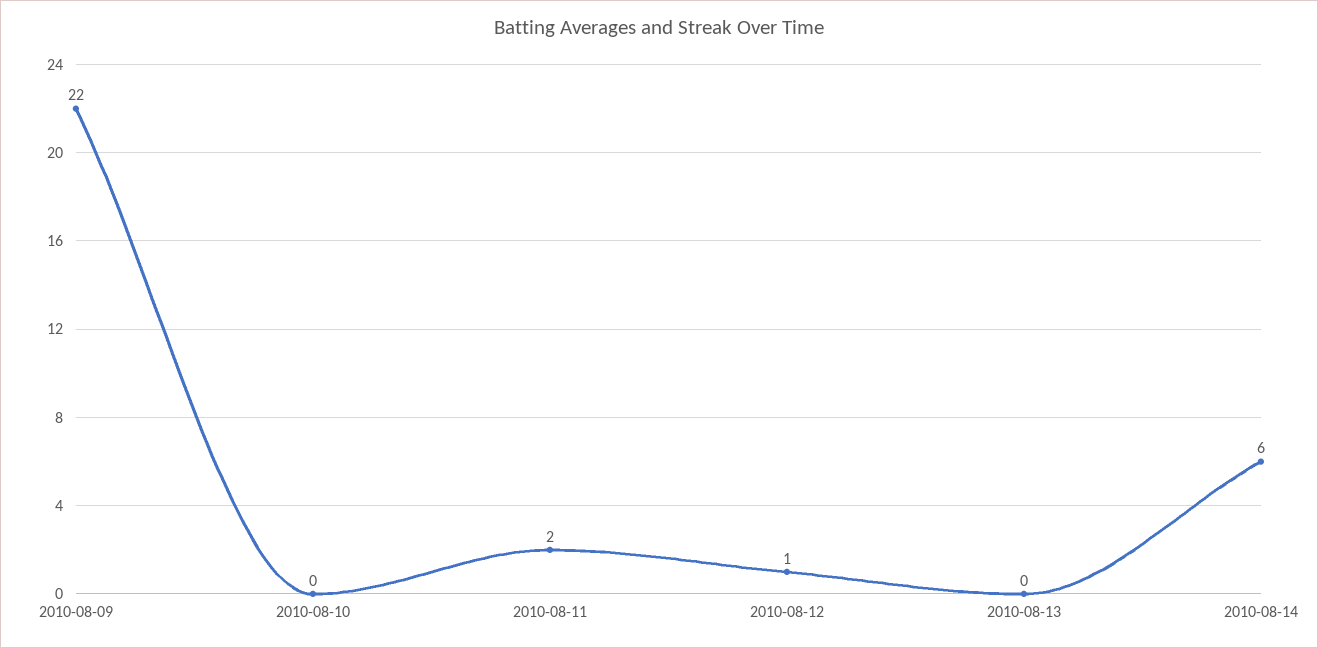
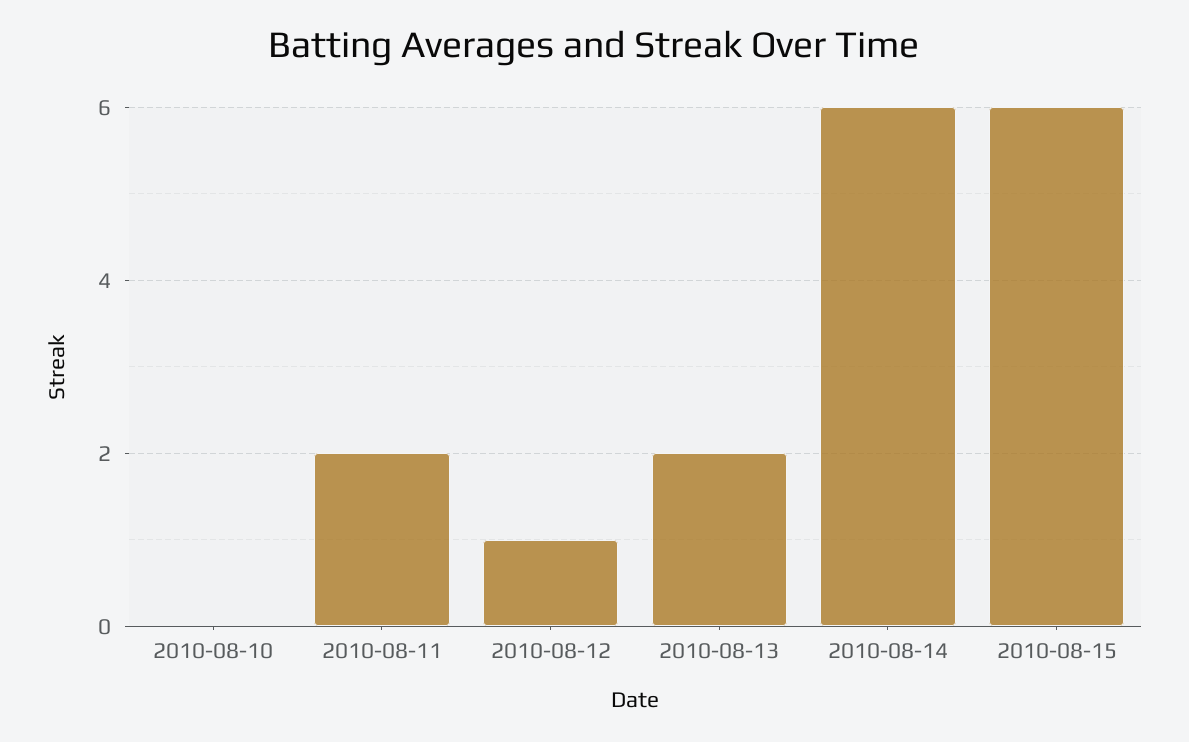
2010-08-09: 22 -> none
2010-08-13: 0 -> 2
2010-08-15: none -> 6

